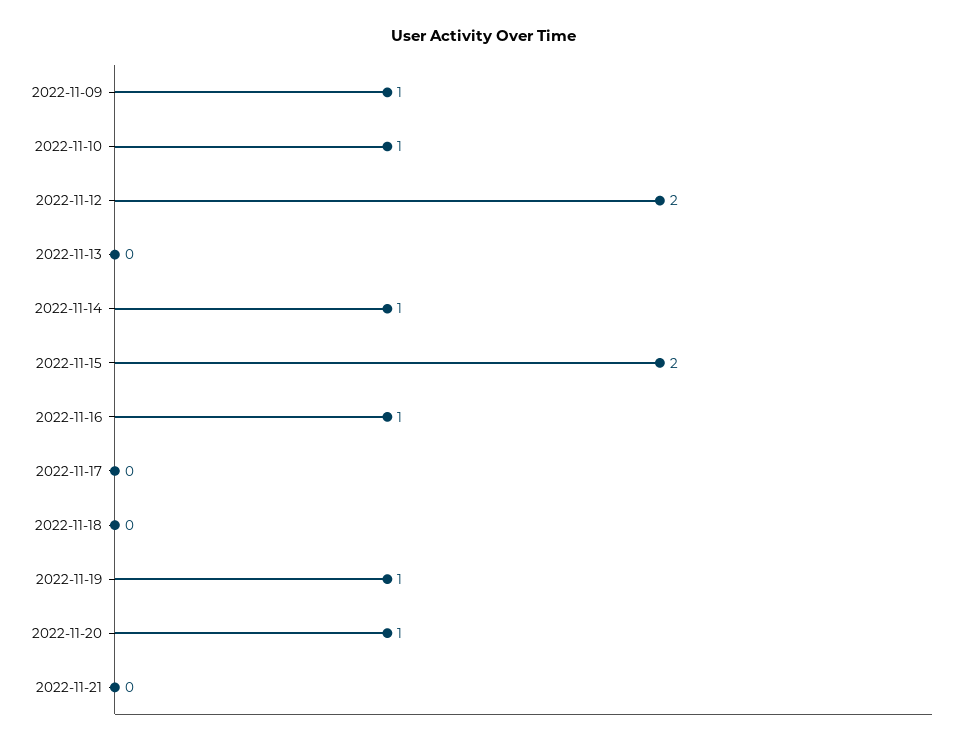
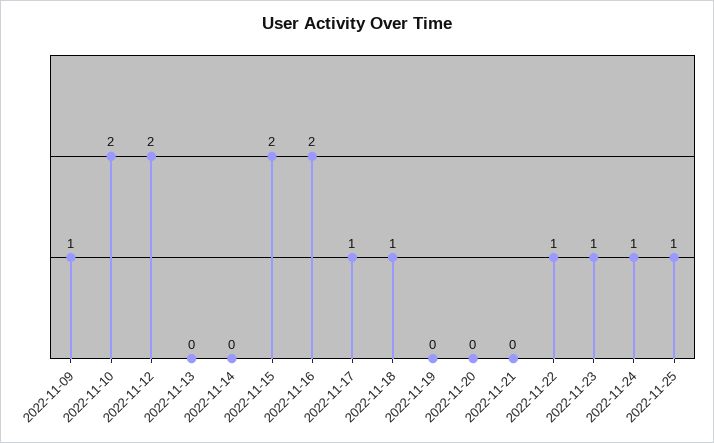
2022-11-10: 1 -> 2
2022-11-14: 1 -> 0
2022-11-16: 1 -> 2
2022-11-17: 0 -> 1
2022-11-18: 0 -> 1
2022-11-19: 1 -> 0
2022-11-20: 1 -> 0
2022-11-22: none -> 1
2022-11-23: none -> 1
2022-11-24: none -> 1
2022-11-25: none -> 1

